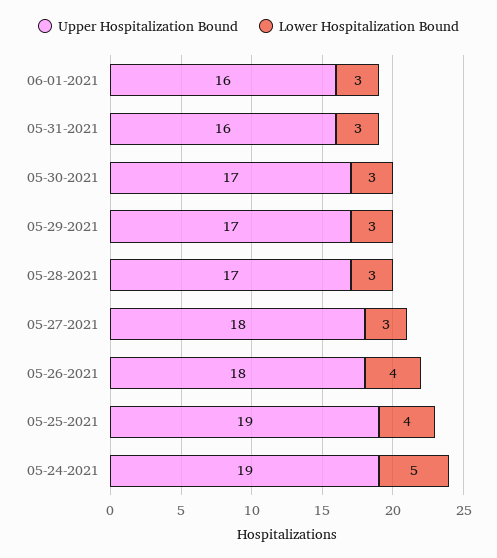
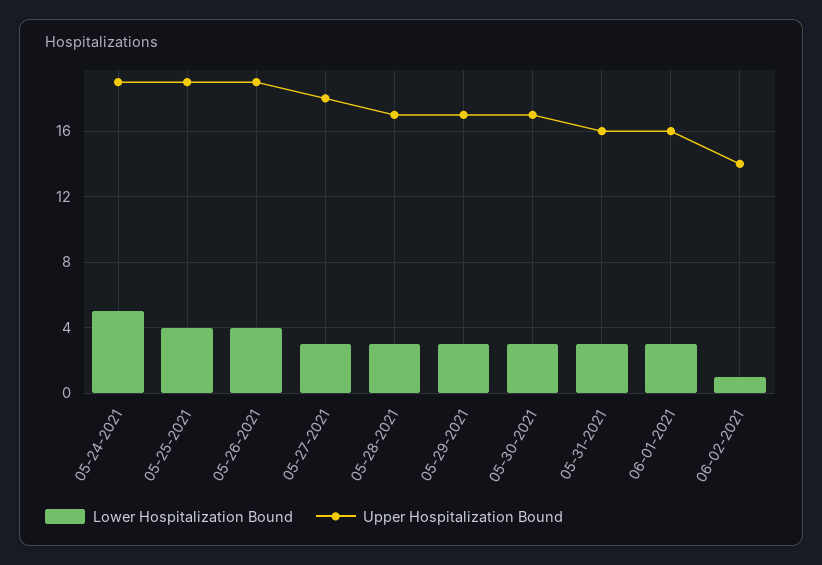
Upper Hospitalization Bound, 05-26-2021: 18 -> 19
Lower Hospitalization Bound, 06-02-2021: none -> 1
Upper Hospitalization Bound, 06-02-2021: none -> 14

